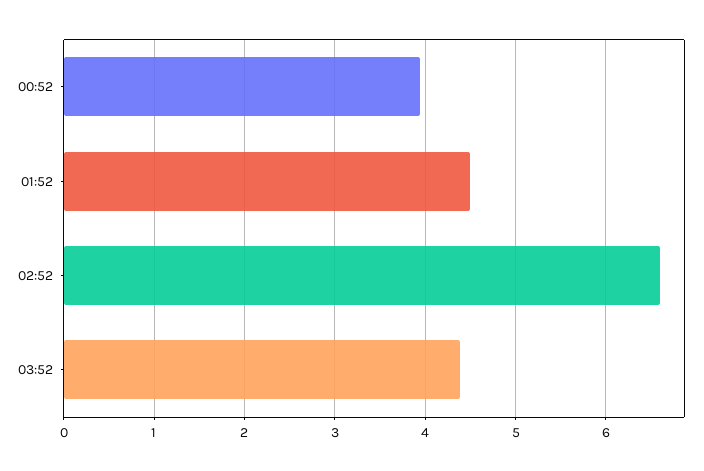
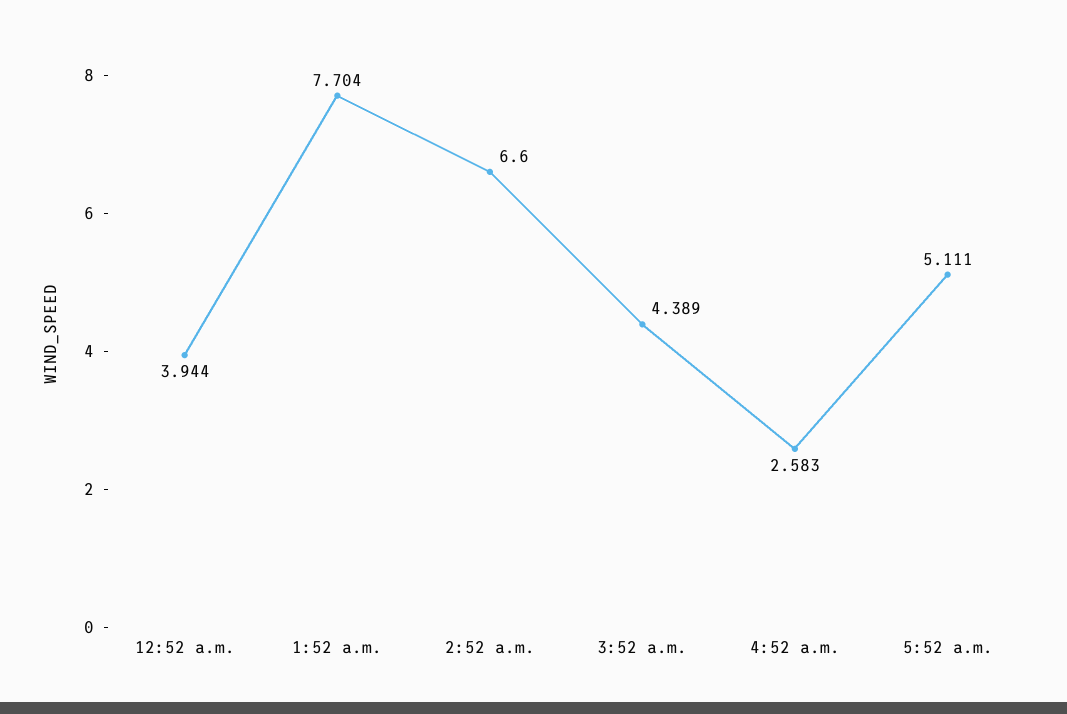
01:52: 4.5 -> 7.704
4:52 a.m.: none -> 2.583
5:52 a.m.: none -> 5.111

